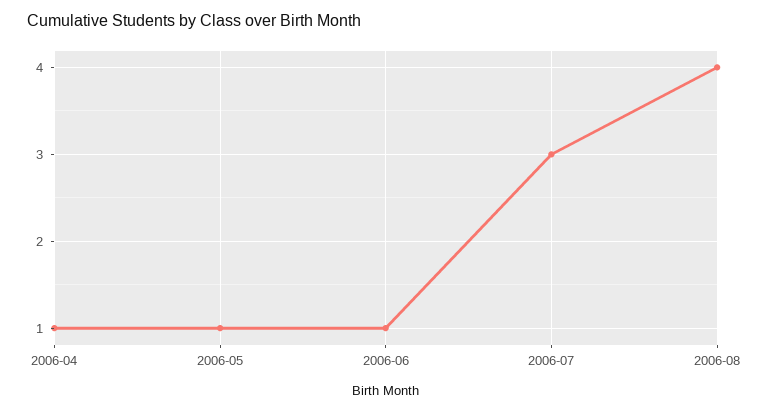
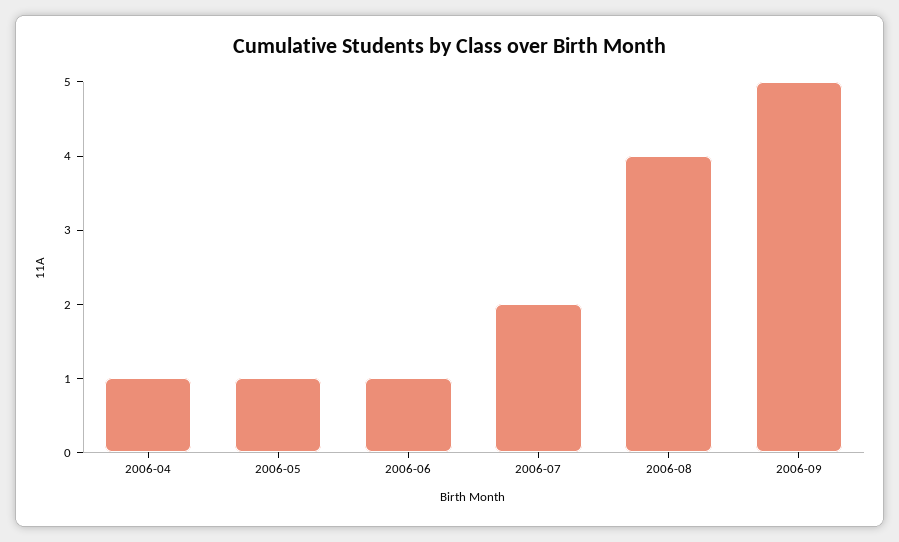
2006-07: 3 -> 2
2006-09: none -> 5

